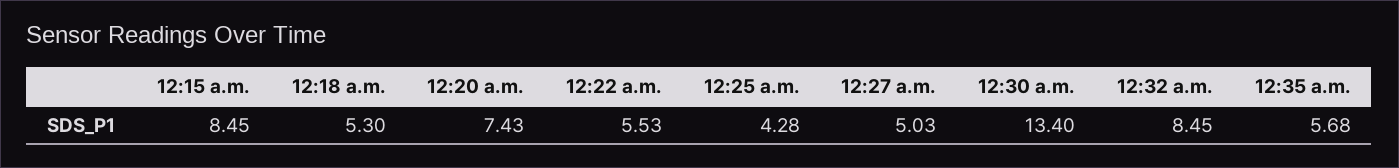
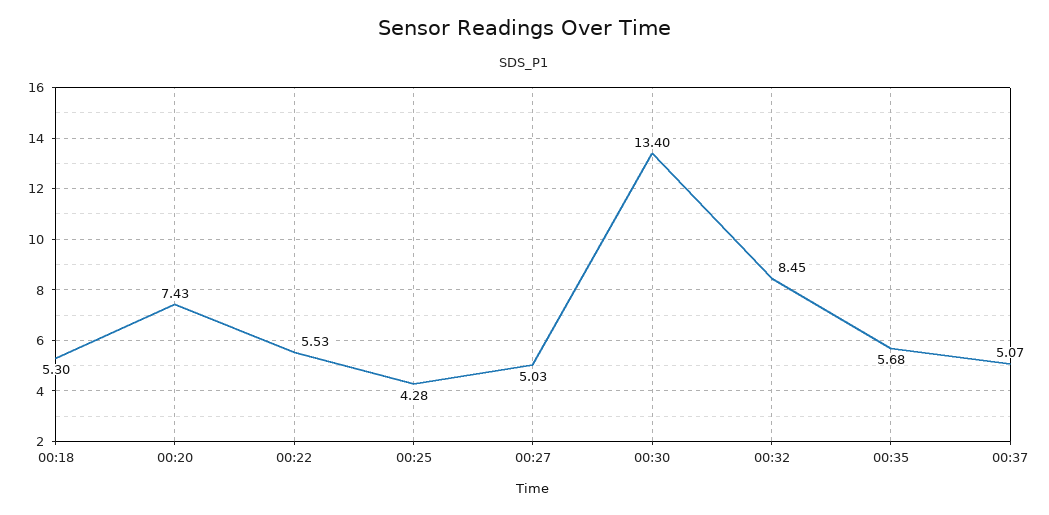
12:15 a.m.: 8.45 -> none
00:37: none -> 5.07

